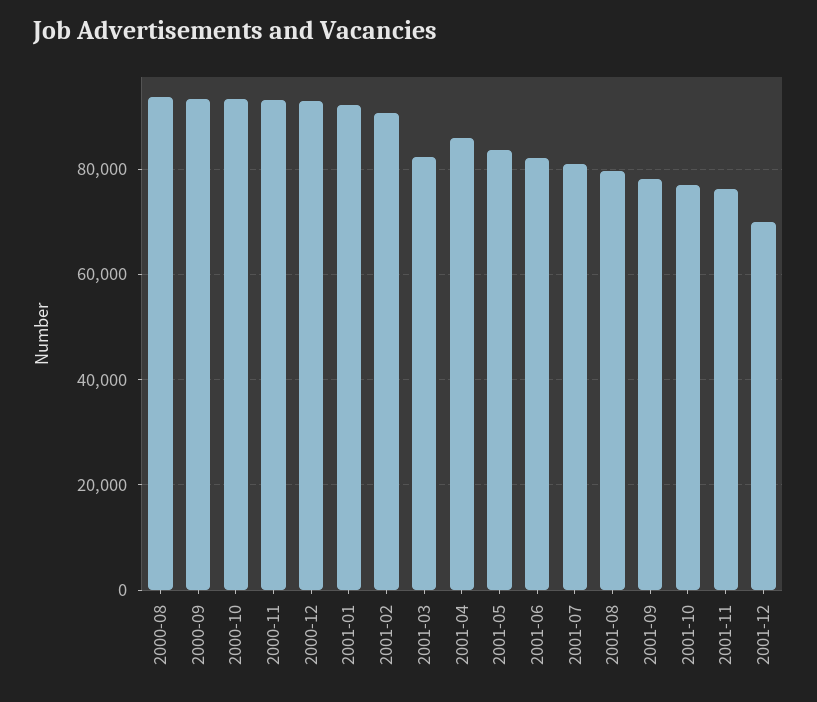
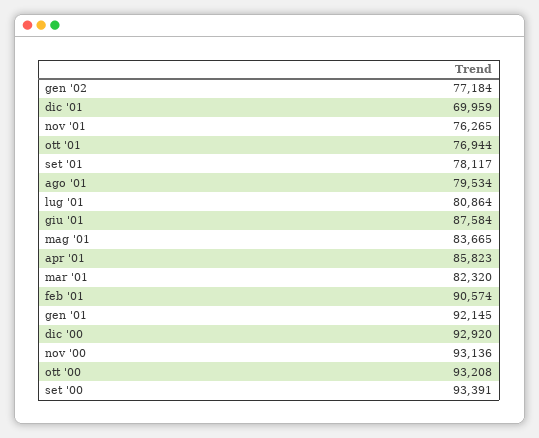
2000-08: 94000 -> none
2001-06: 82000 -> 87584
gen '02: none -> 77184

